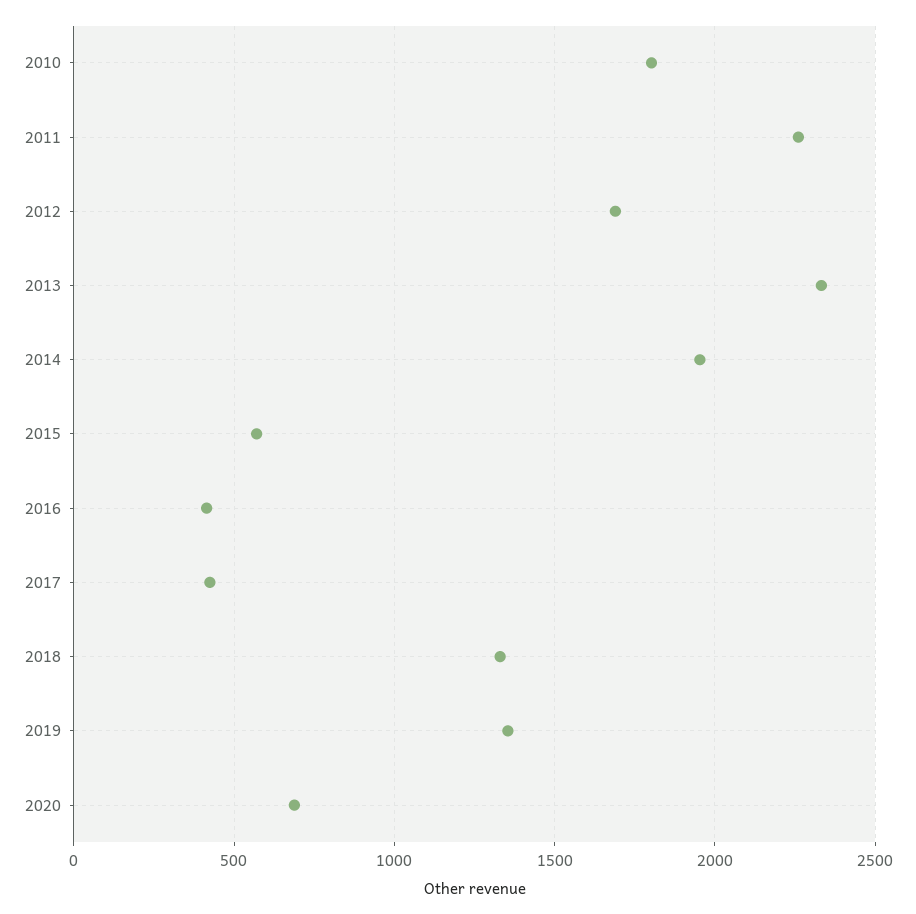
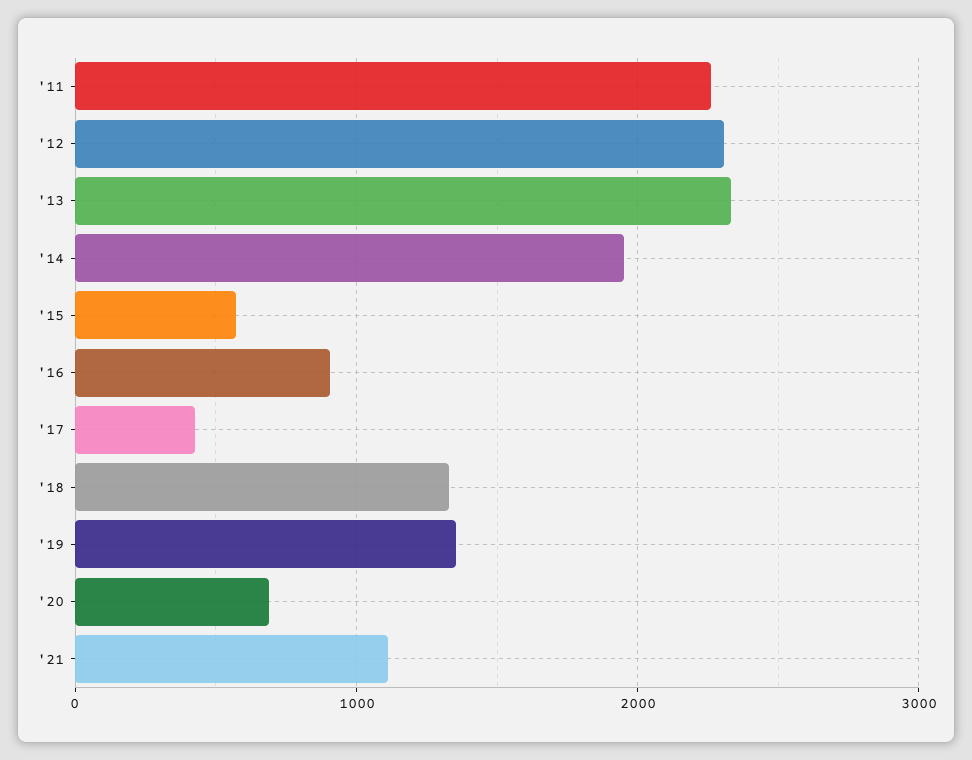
2010: 1800 -> none
2012: 1700 -> 2300
2016: 400 -> 900
'21: none -> 1100

